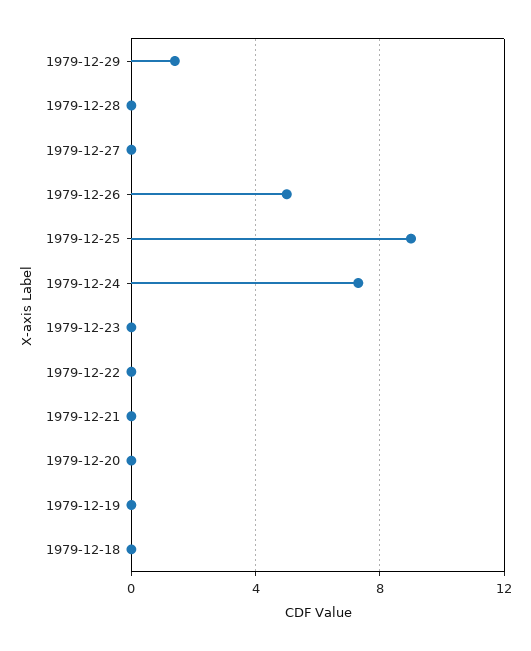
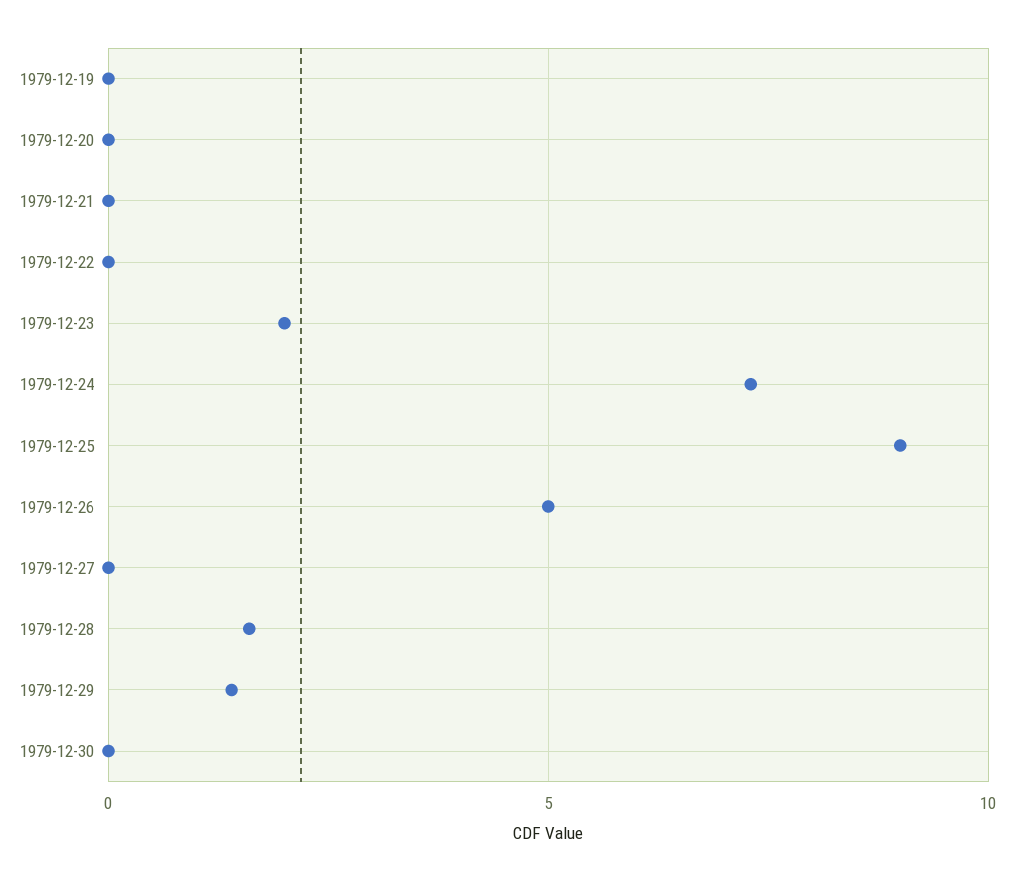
1979-12-28: 0 -> 1.5
1979-12-23: 0 -> 2
1979-12-18: 0 -> none
1979-12-30: none -> 0

